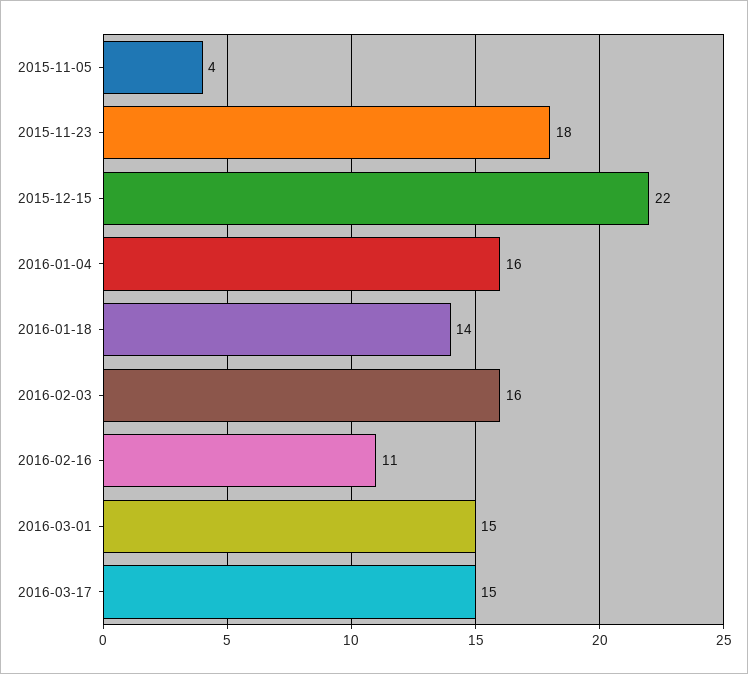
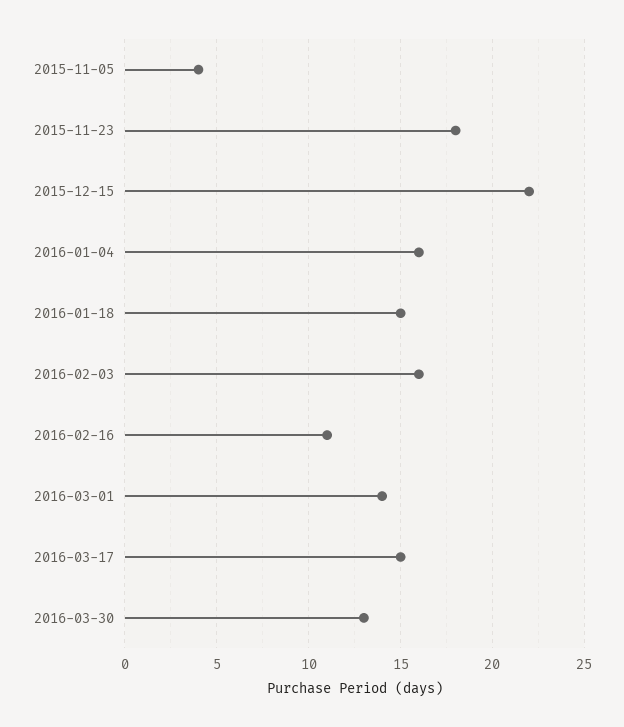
2016-01-18: 14 -> 15
2016-03-01: 15 -> 14
2016-03-30: none -> 13

